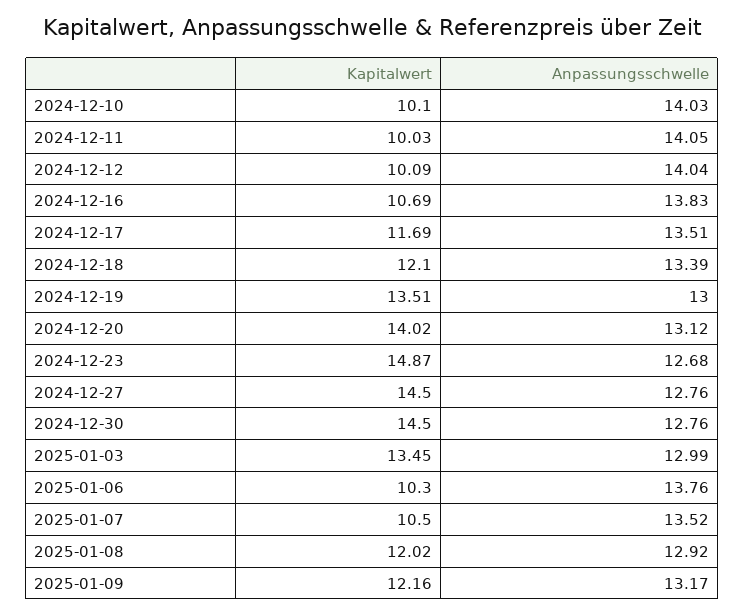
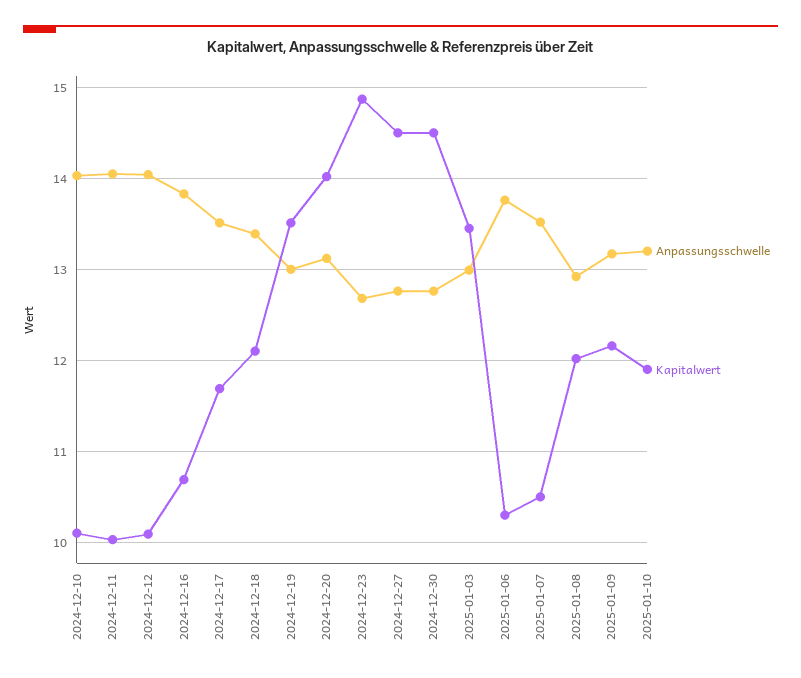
Anpassungsschwelle, 2025-01-10: none -> 13.2
Kapitalwert, 2025-01-10: none -> 11.9

